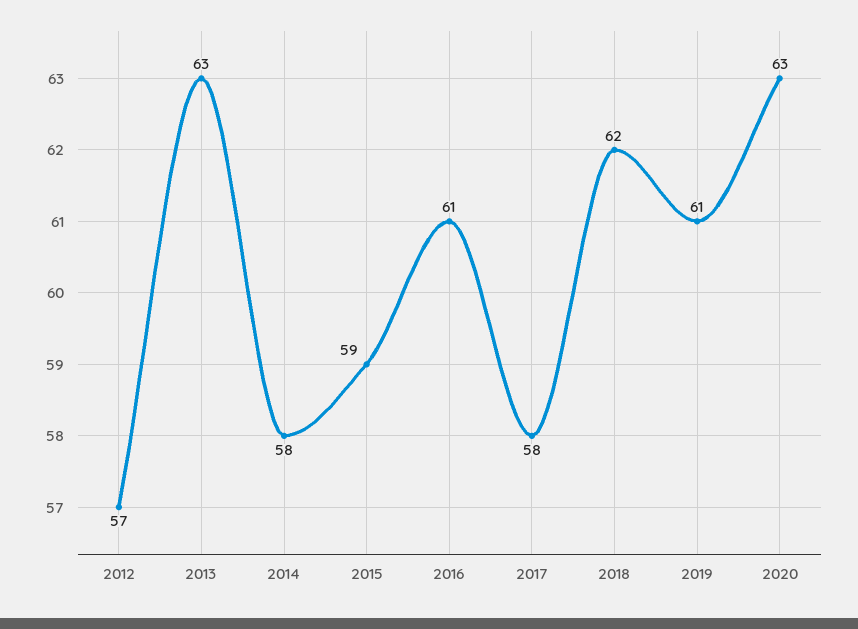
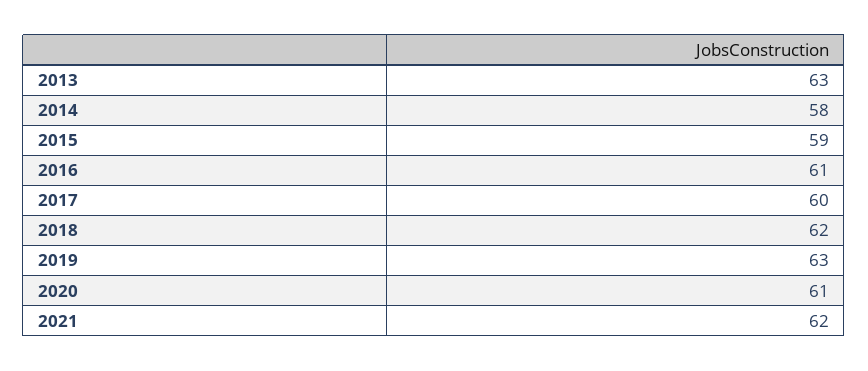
2012: 57 -> none
2017: 58 -> 60
2019: 61 -> 63
2020: 63 -> 61
2021: none -> 62

